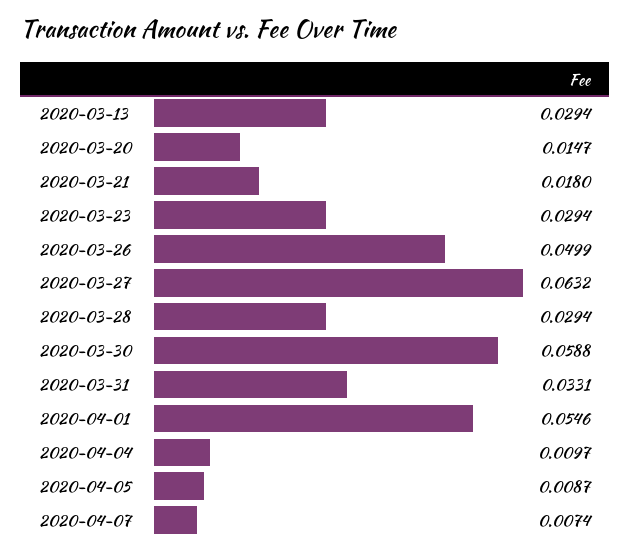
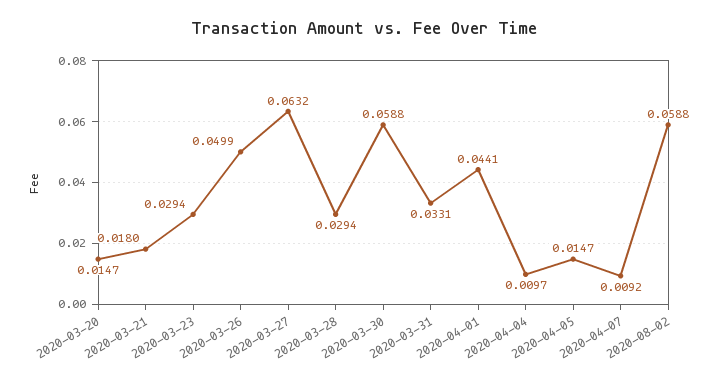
2020-03-13: 0.0294 -> none
2020-04-01: 0.0546 -> 0.0441
2020-04-05: 0.0087 -> 0.0147
2020-04-07: 0.0074 -> 0.0092
2020-08-02: none -> 0.0588

